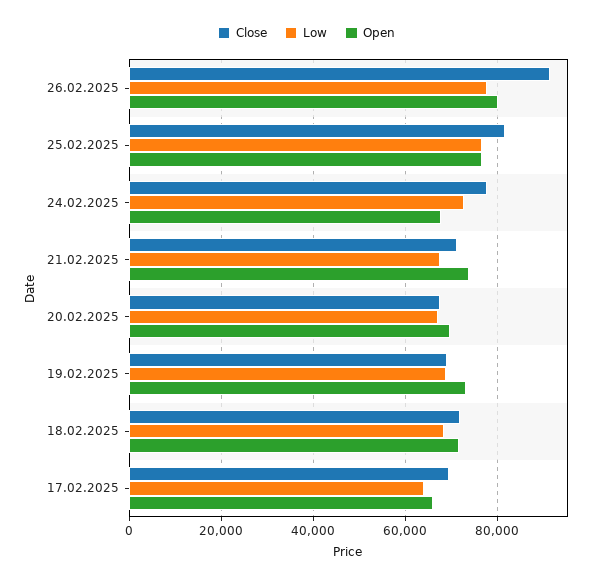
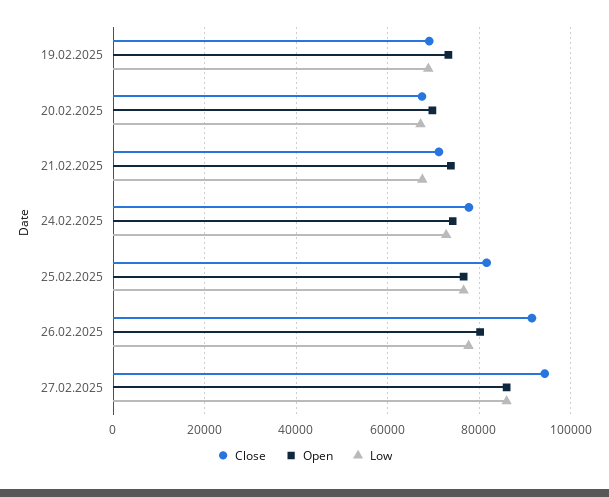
Open, 24.02.2025: 68000 -> 74000
Close, 18.02.2025: 72000 -> none
Low, 18.02.2025: 68000 -> none
Open, 18.02.2025: 72000 -> none
Close, 17.02.2025: 70000 -> none
Low, 17.02.2025: 64000 -> none
Open, 17.02.2025: 66000 -> none
Close, 27.02.2025: none -> 94000
Open, 27.02.2025: none -> 86000
Low, 27.02.2025: none -> 86000

